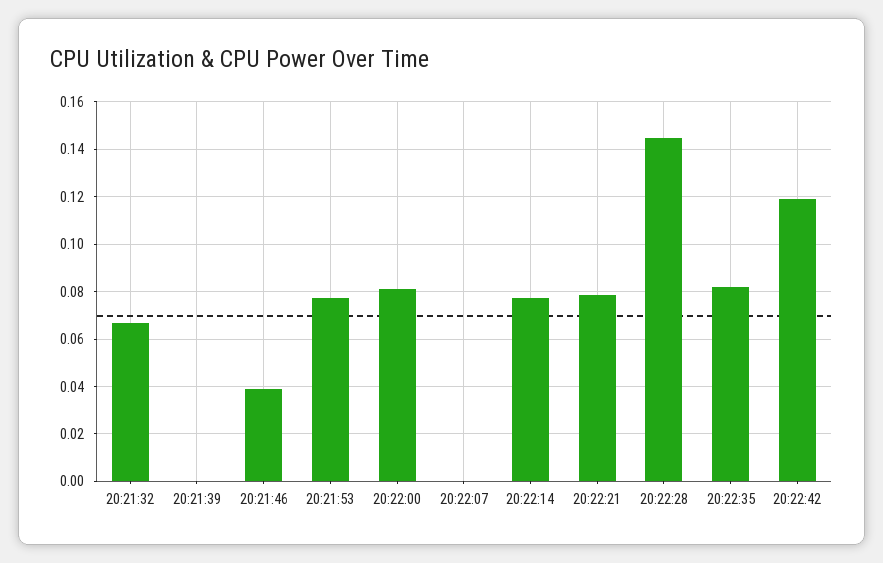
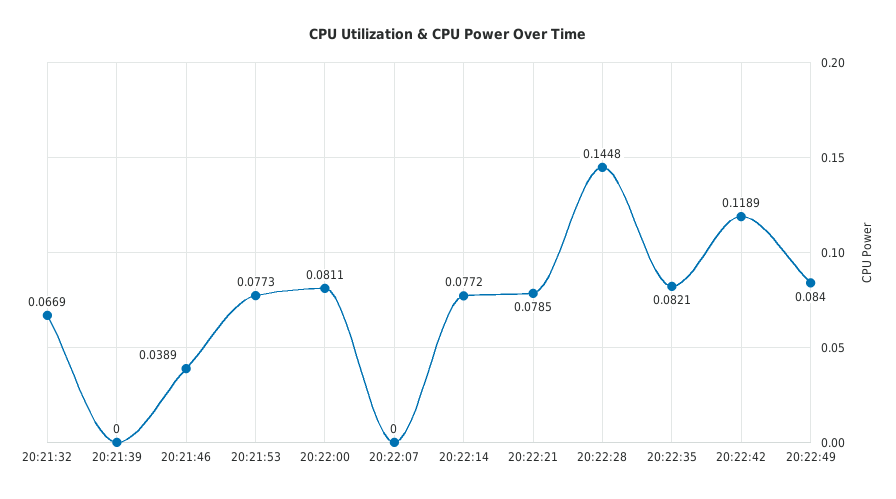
20:22:49: none -> 0.084

